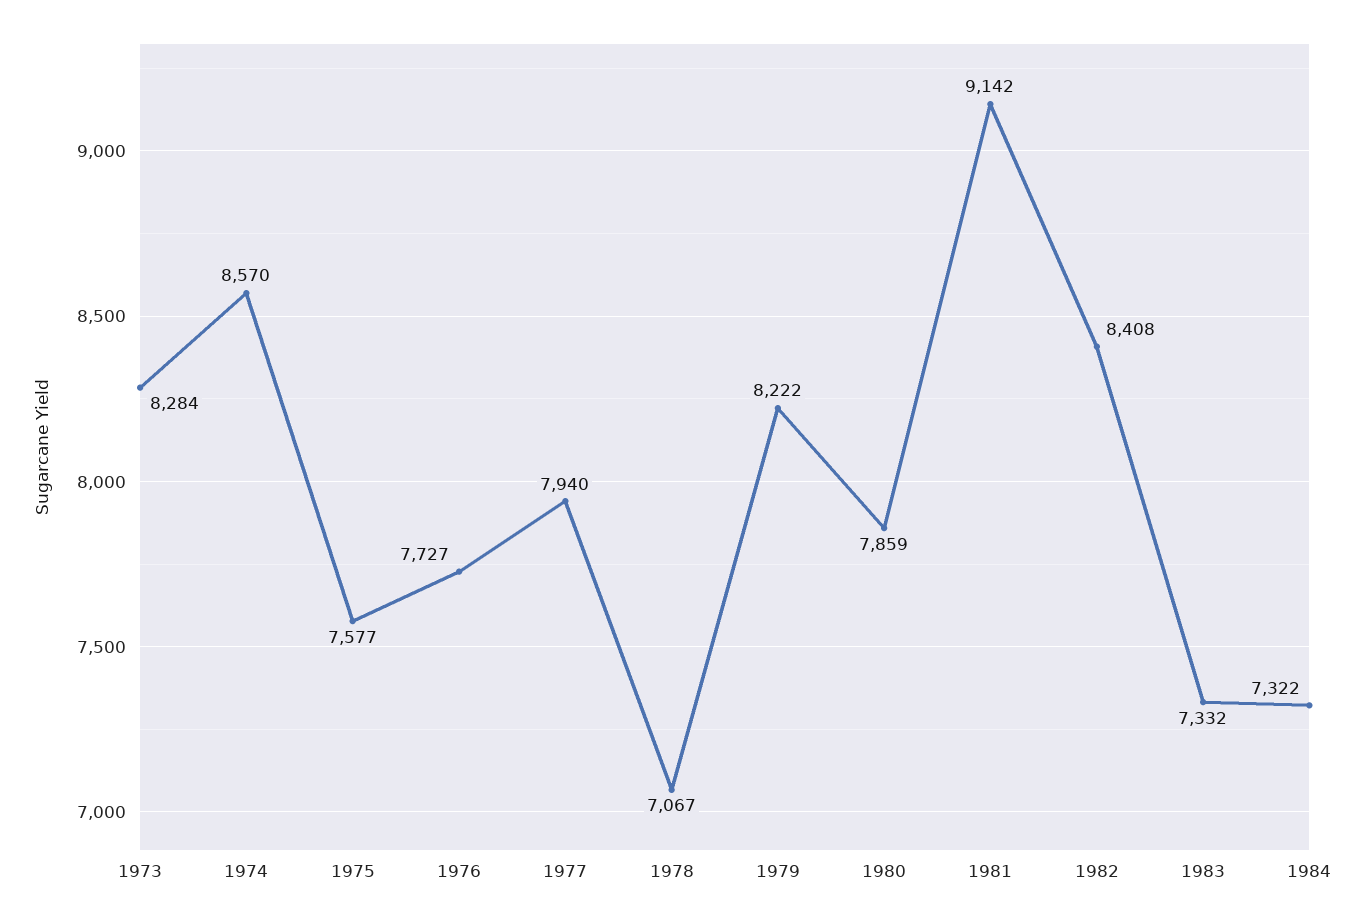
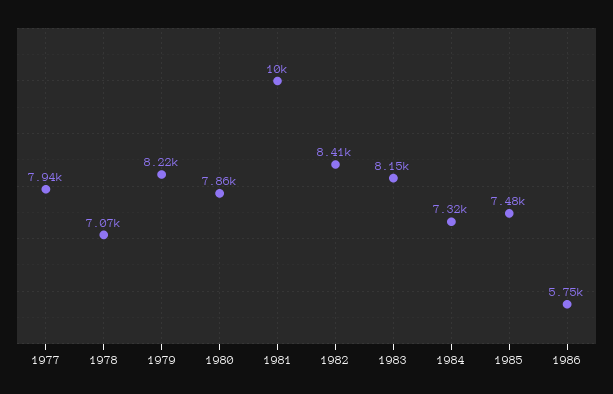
1973: 8284 -> none
1974: 8570 -> none
1975: 7577 -> none
1976: 7727 -> none
1981: 9142 -> 10000
1983: 7332 -> 8150
1985: none -> 7480
1986: none -> 5750

